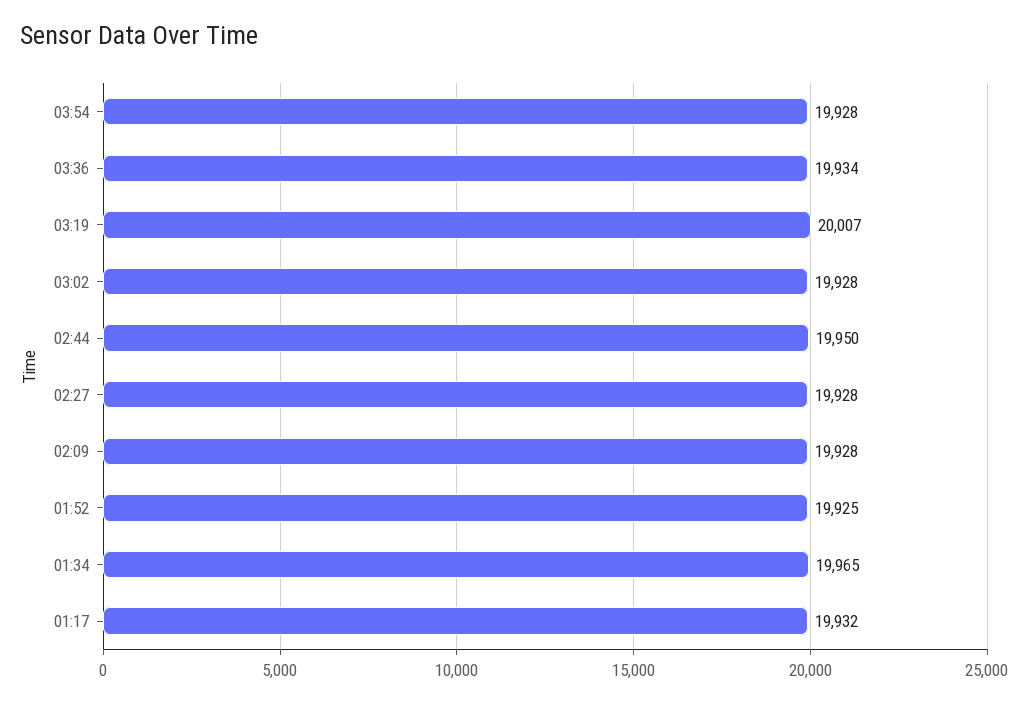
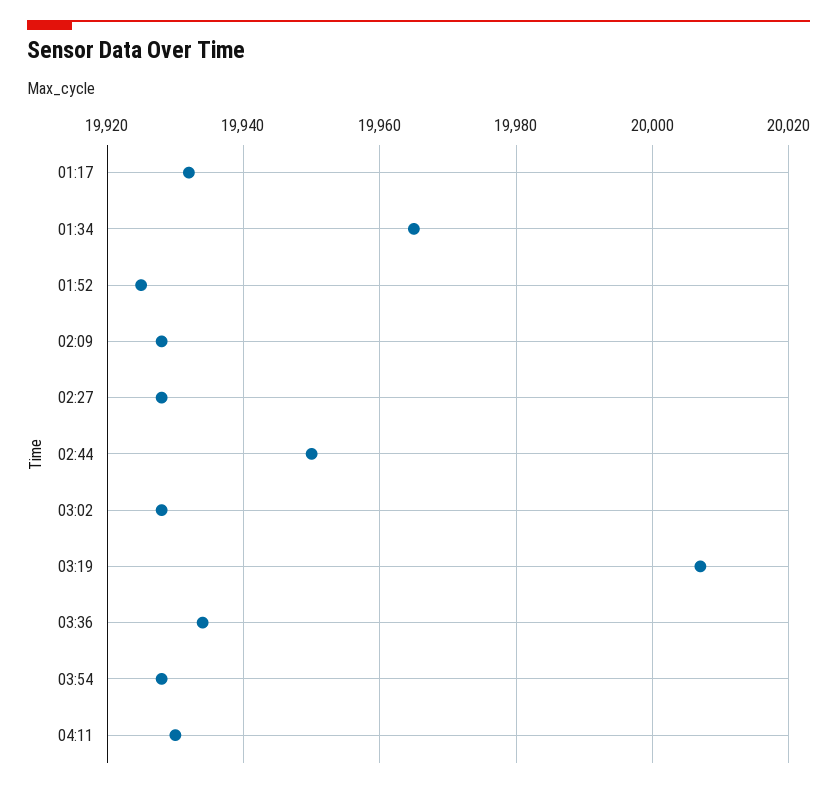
04:11: none -> 19930

